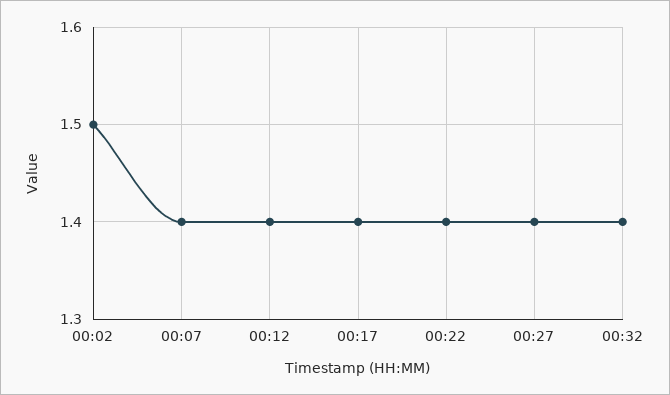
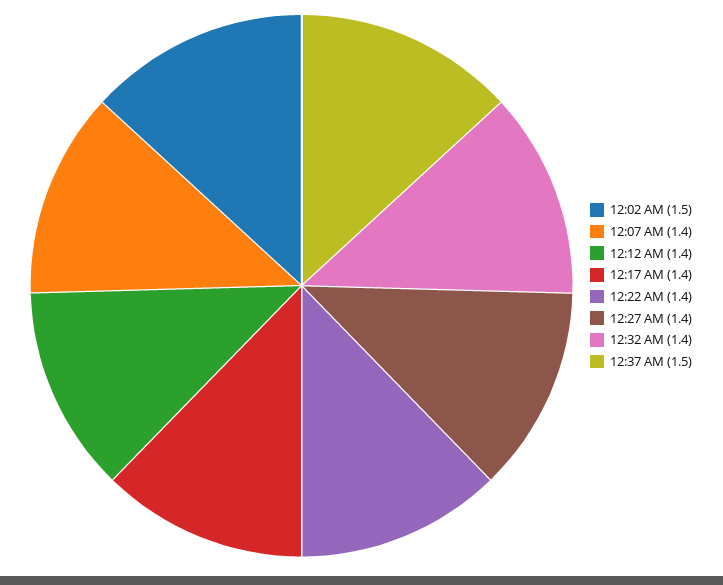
12:37 AM: none -> 1.5

